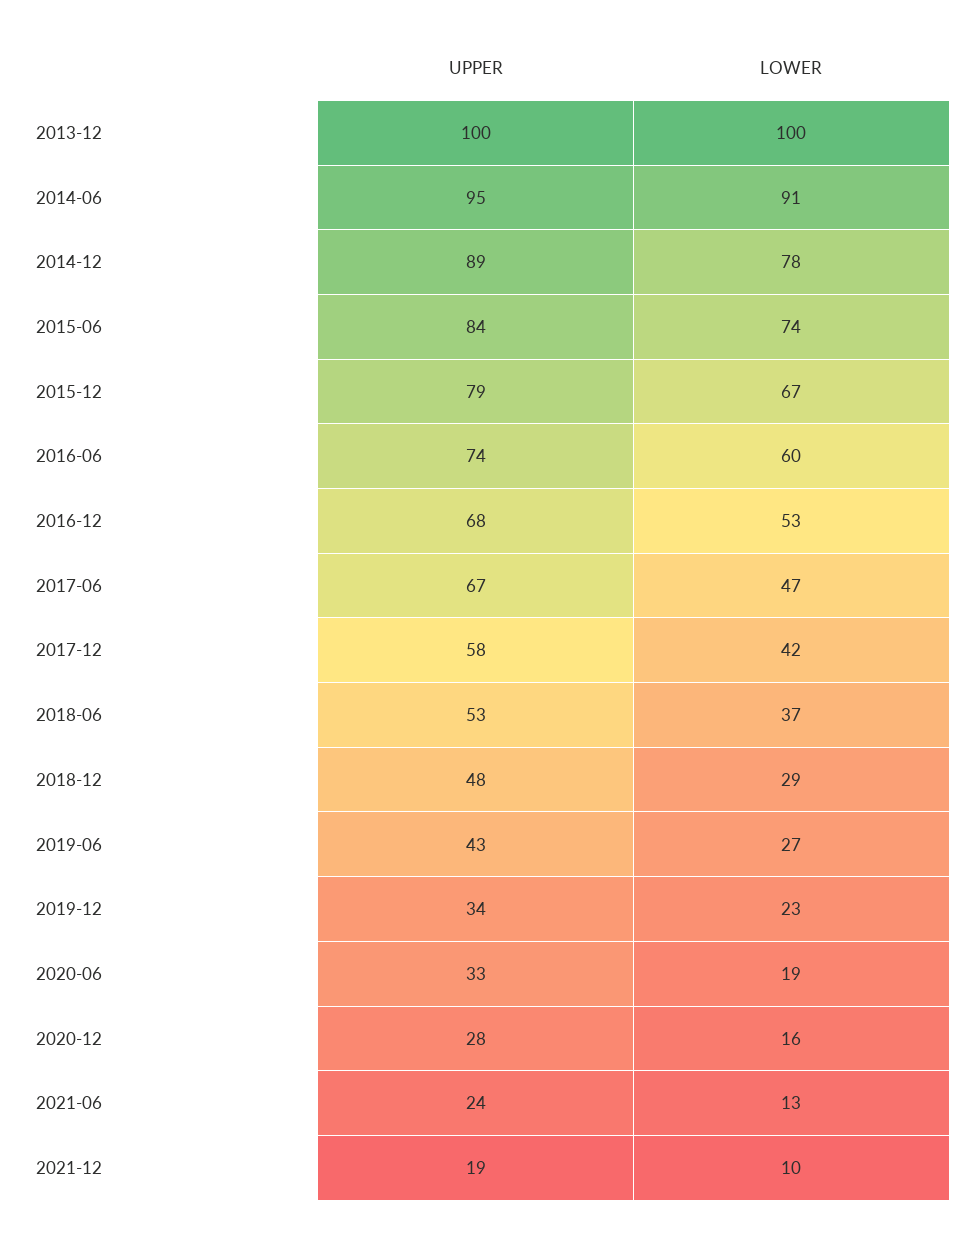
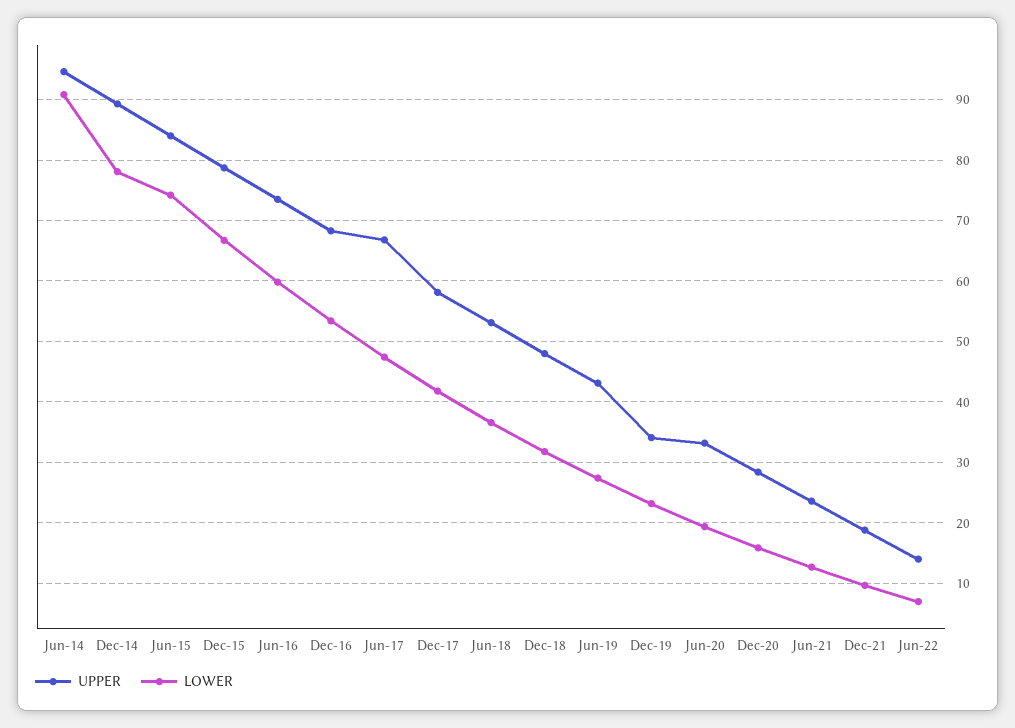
UPPER, 2013-12: 100 -> none
LOWER, 2013-12: 100 -> none
LOWER, 2018-12: 29 -> 32
UPPER, Jun-22: none -> 14
LOWER, Jun-22: none -> 7

